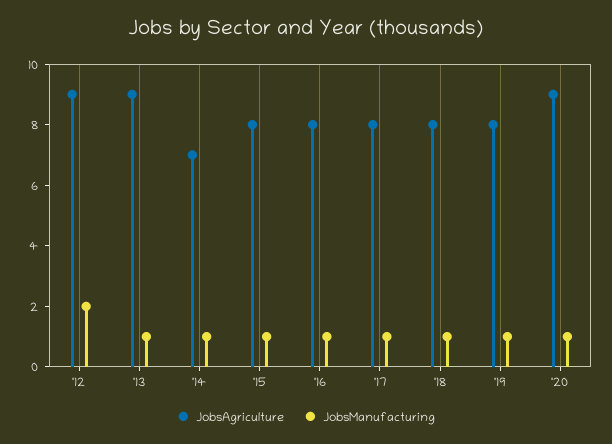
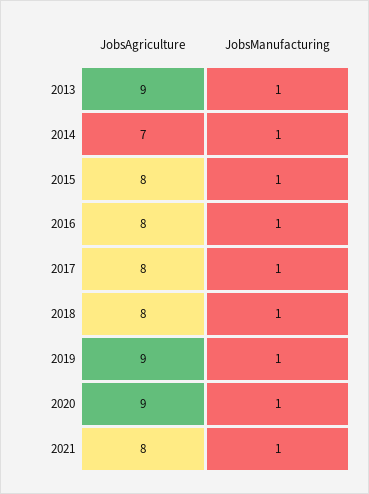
JobsAgriculture, '12: 9 -> none
JobsManufacturing, '12: 2 -> none
JobsAgriculture, '19: 8 -> 9
JobsAgriculture, 2021: none -> 8
JobsManufacturing, 2021: none -> 1

